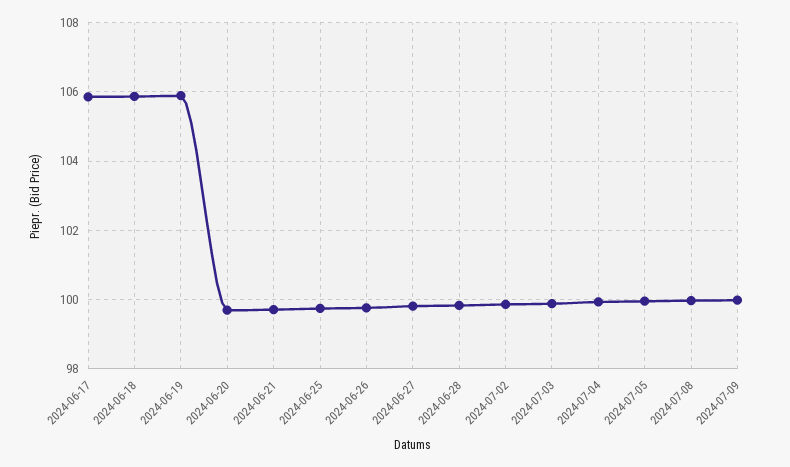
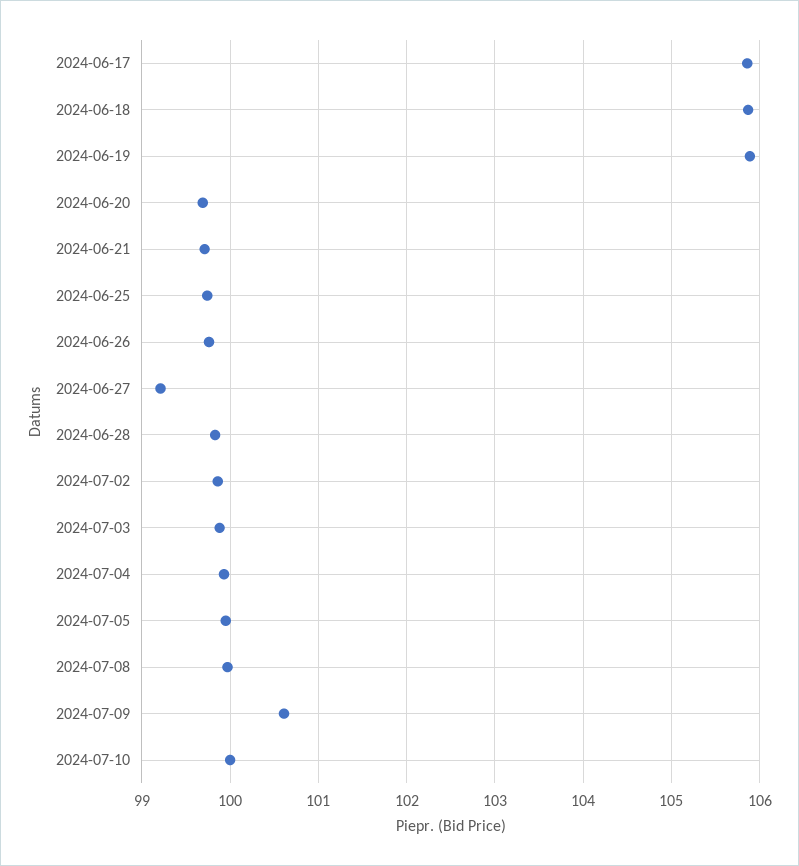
2024-06-27: 99.8 -> 99.2
2024-07-09: 100 -> 100.6
2024-07-10: none -> 100

